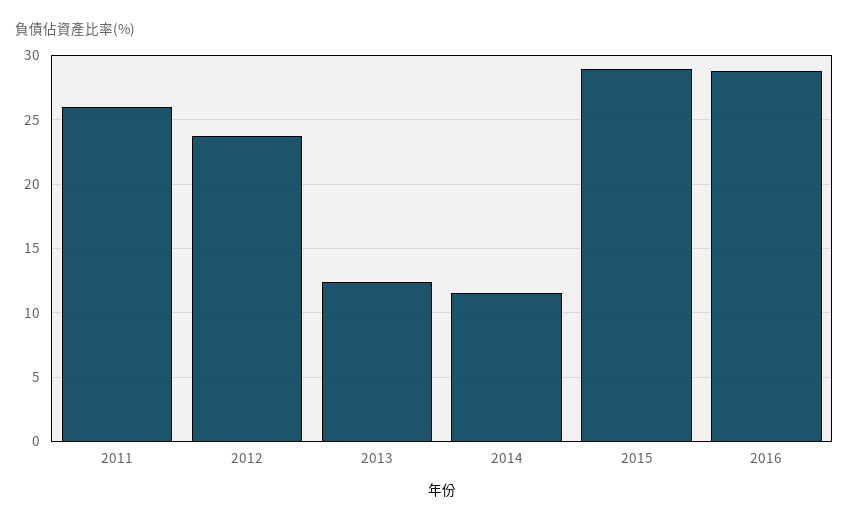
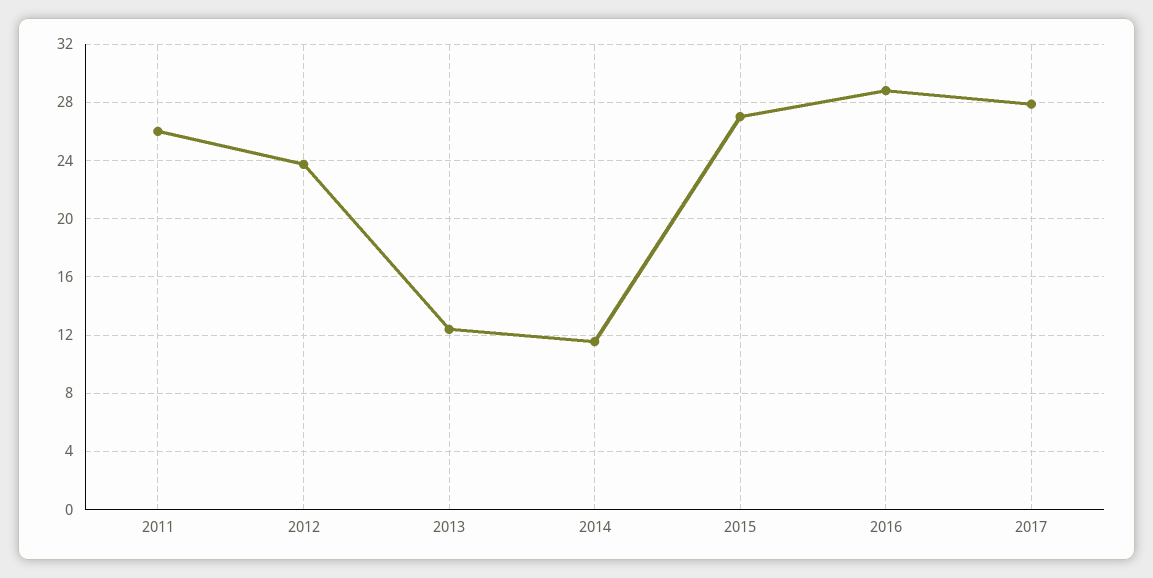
2015: 29 -> 27
2017: none -> 28

